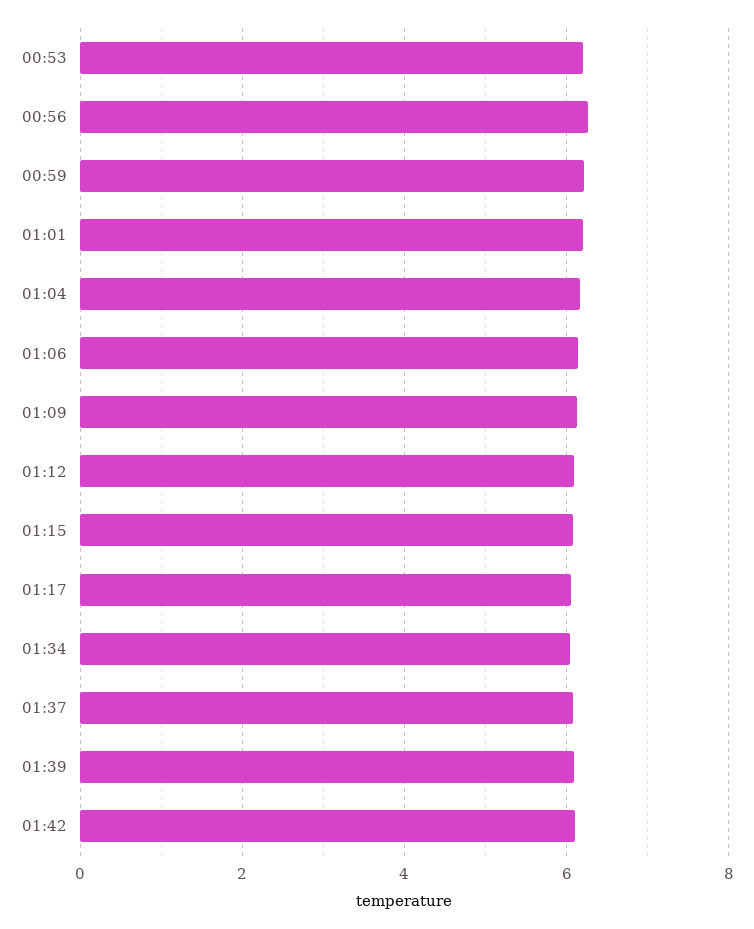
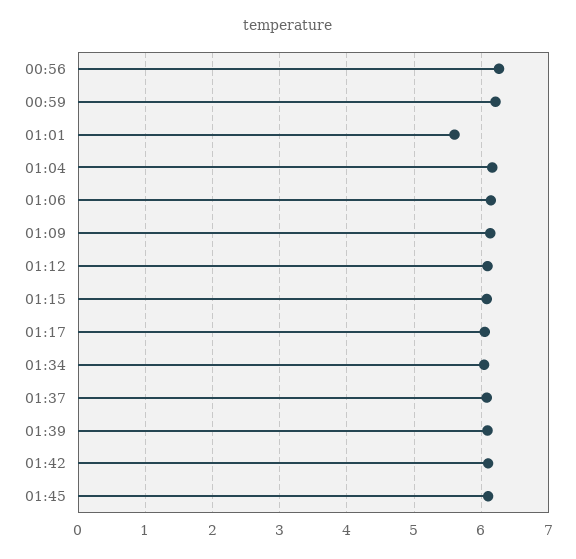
00:53: 6.2 -> none
01:01: 6.2 -> 5.6
01:45: none -> 6.1

